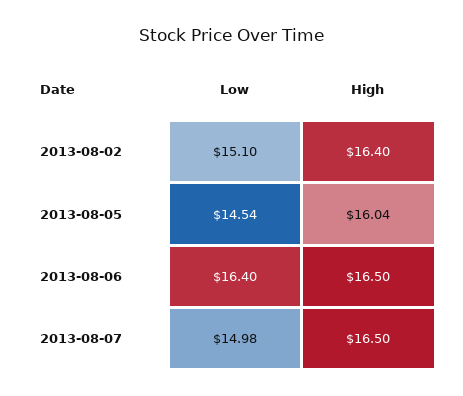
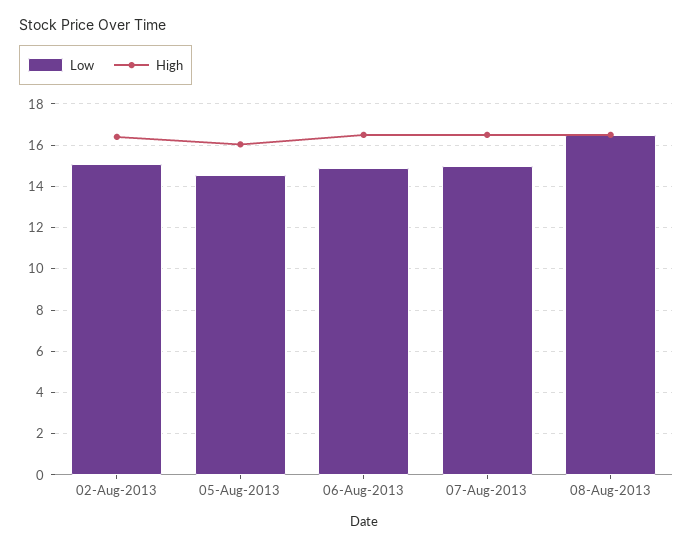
Low, 2013-08-06: 16.4 -> 15
Low, 08-Aug-2013: none -> 16.5
High, 08-Aug-2013: none -> 16.5

